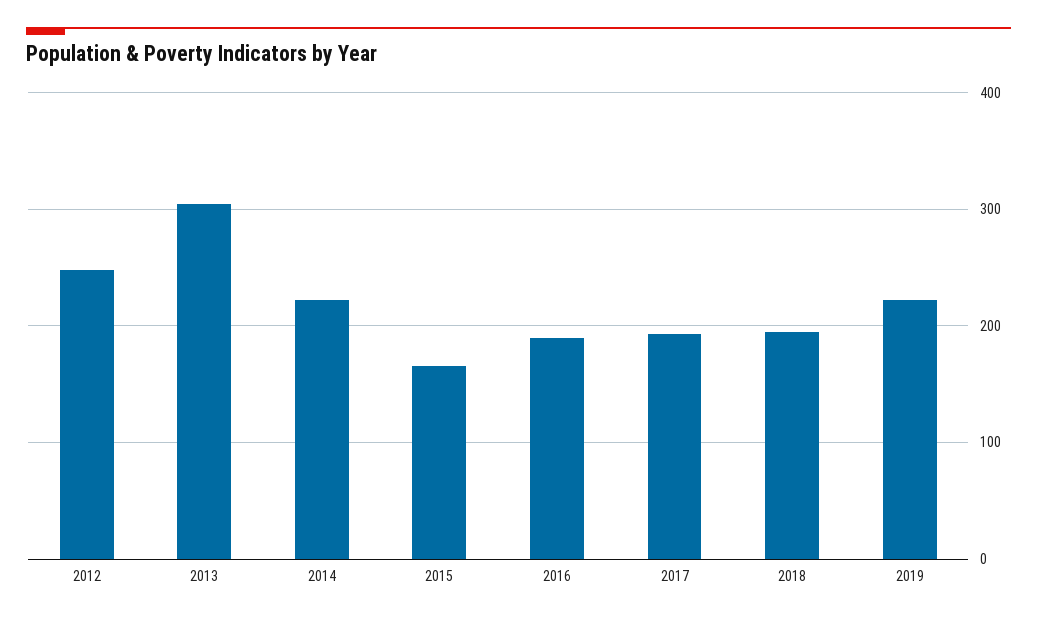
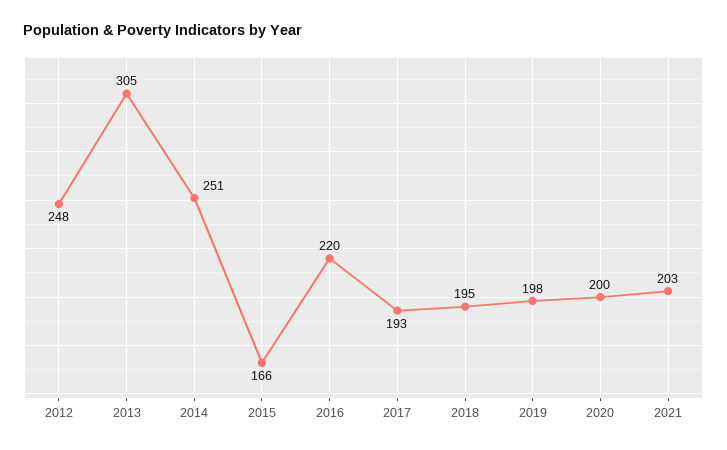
2014: 220 -> 251
2016: 190 -> 220
2019: 220 -> 198
2020: none -> 200
2021: none -> 203

